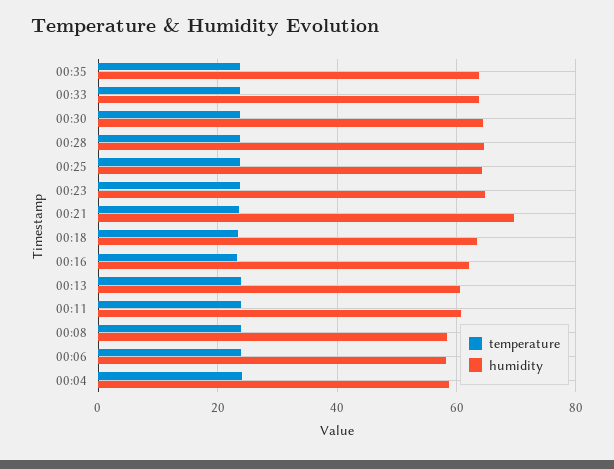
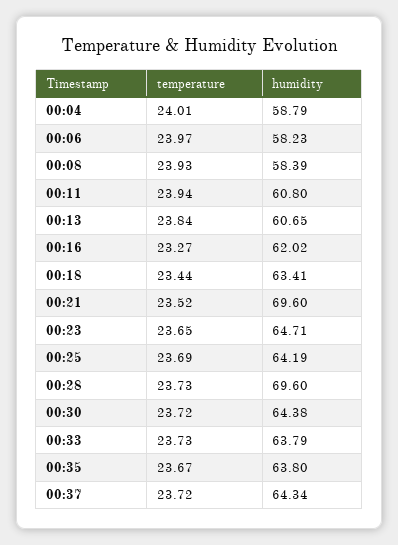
humidity, 00:28: 64 -> 69.6
temperature, 00:37: none -> 23.72
humidity, 00:37: none -> 64.34

